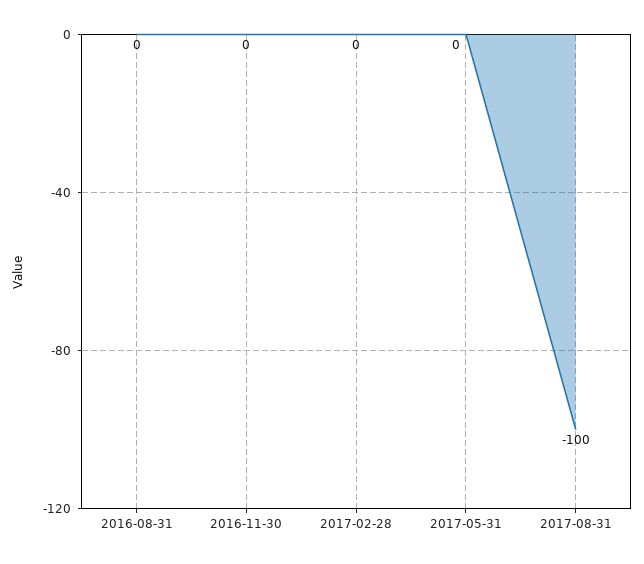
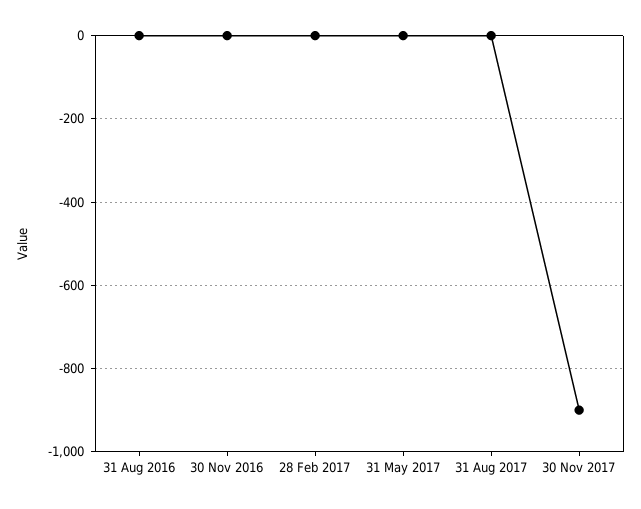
2017-08-31: -100 -> 0
30 Nov 2017: none -> -900

